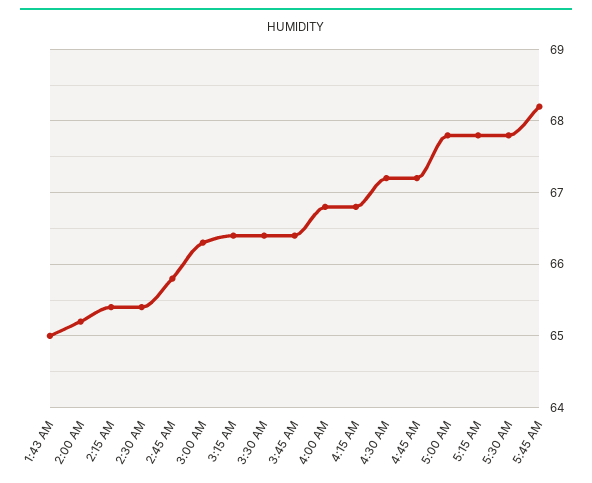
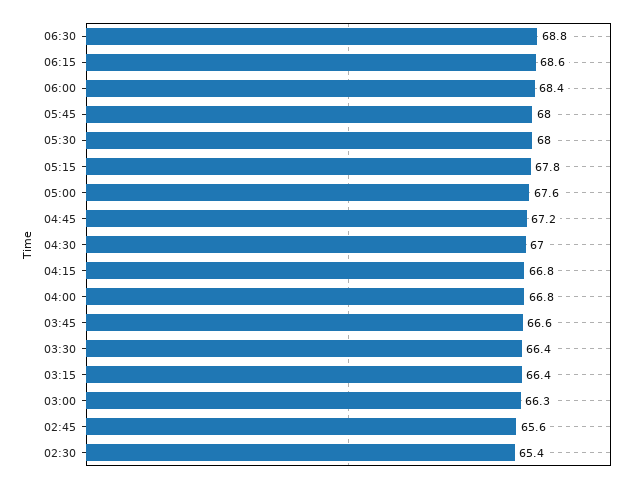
1:43 AM: 65 -> none
2:00 AM: 65.2 -> none
2:15 AM: 65.4 -> none
2:45 AM: 65.8 -> 65.6
3:45 AM: 66.4 -> 66.6
4:30 AM: 67.2 -> 67
5:00 AM: 67.8 -> 67.6
5:30 AM: 67.8 -> 68
5:45 AM: 68.2 -> 68
06:30: none -> 68.8
06:15: none -> 68.6
06:00: none -> 68.4

